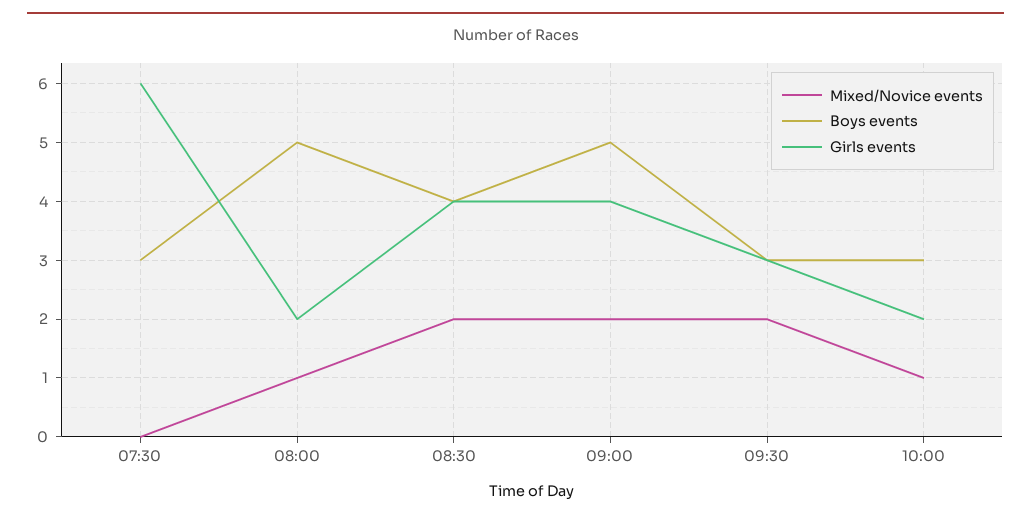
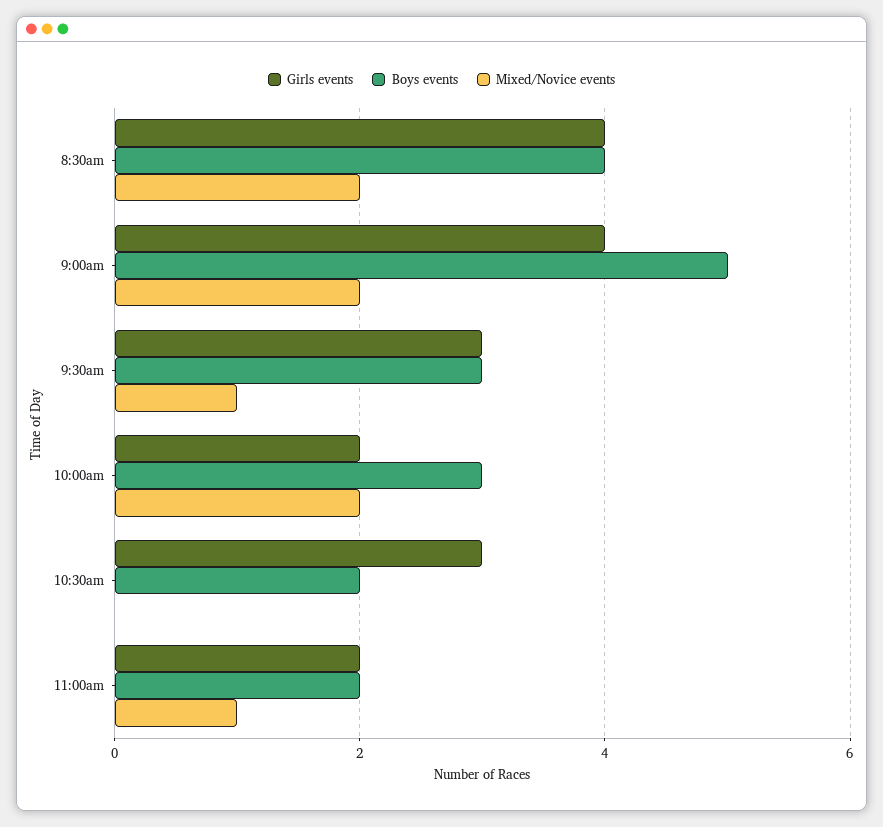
Mixed/Novice events, 07:30: 0 -> none
Boys events, 07:30: 3 -> none
Girls events, 07:30: 6 -> none
Mixed/Novice events, 08:00: 1 -> none
Boys events, 08:00: 5 -> none
Girls events, 08:00: 2 -> none
Mixed/Novice events, 09:30: 2 -> 1
Mixed/Novice events, 10:00: 1 -> 2
Girls events, 10:30am: none -> 3
Boys events, 10:30am: none -> 2
Mixed/Novice events, 10:30am: none -> 0
Girls events, 11:00am: none -> 2
Boys events, 11:00am: none -> 2
Mixed/Novice events, 11:00am: none -> 1

